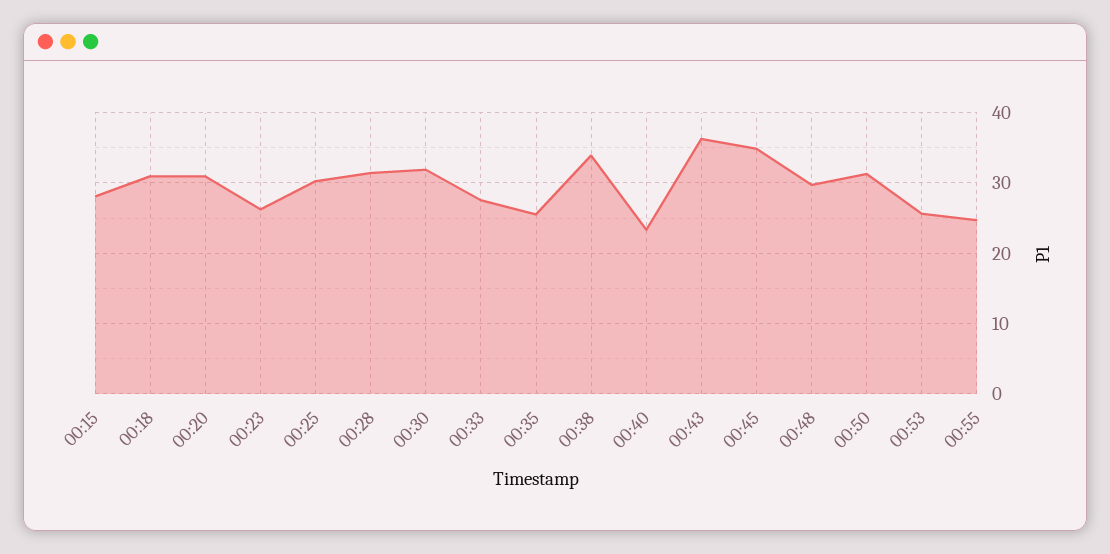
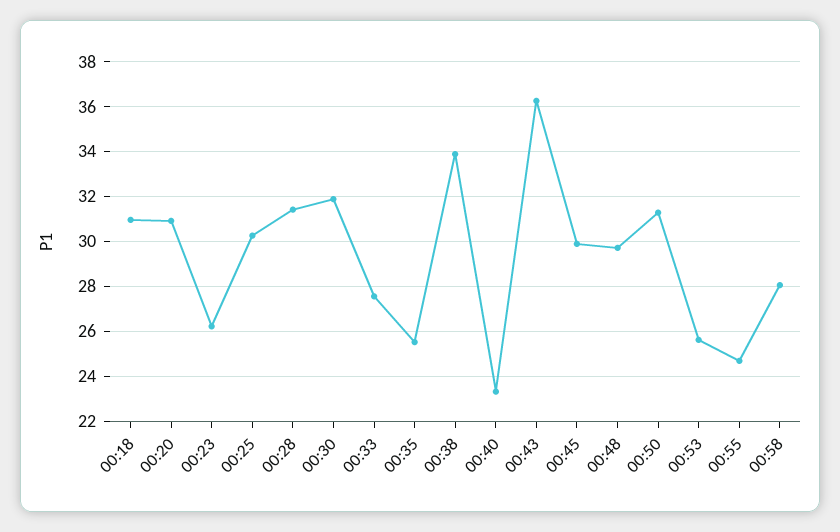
00:15: 28 -> none
00:45: 35 -> 30
00:58: none -> 28

